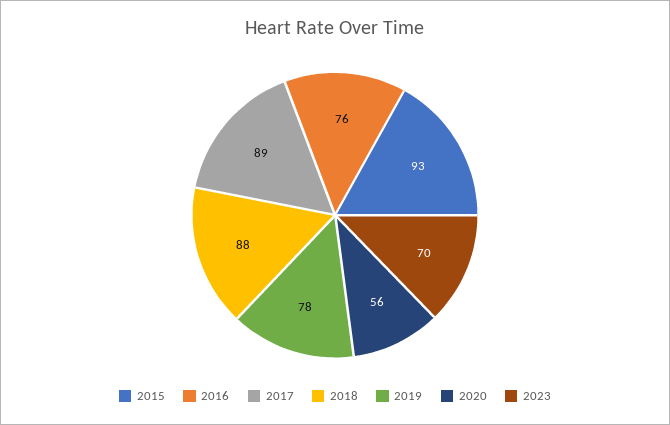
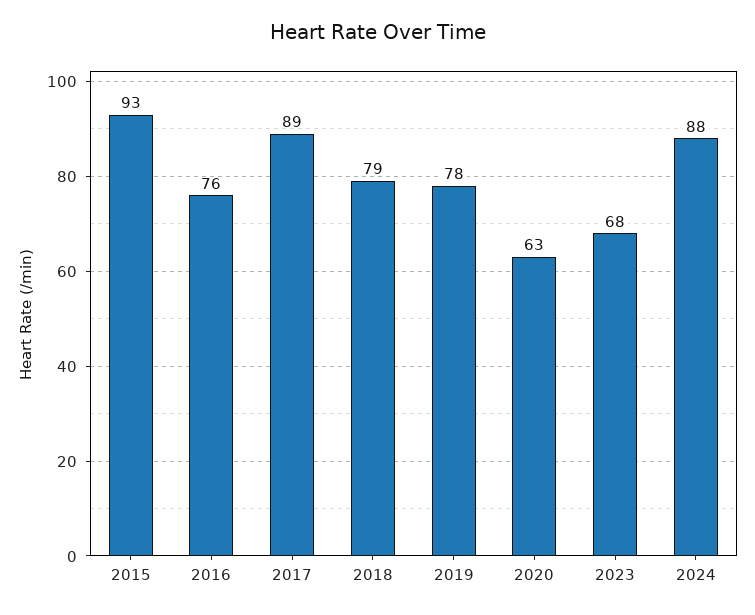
2018: 88 -> 79
2020: 56 -> 63
2023: 70 -> 68
2024: none -> 88

